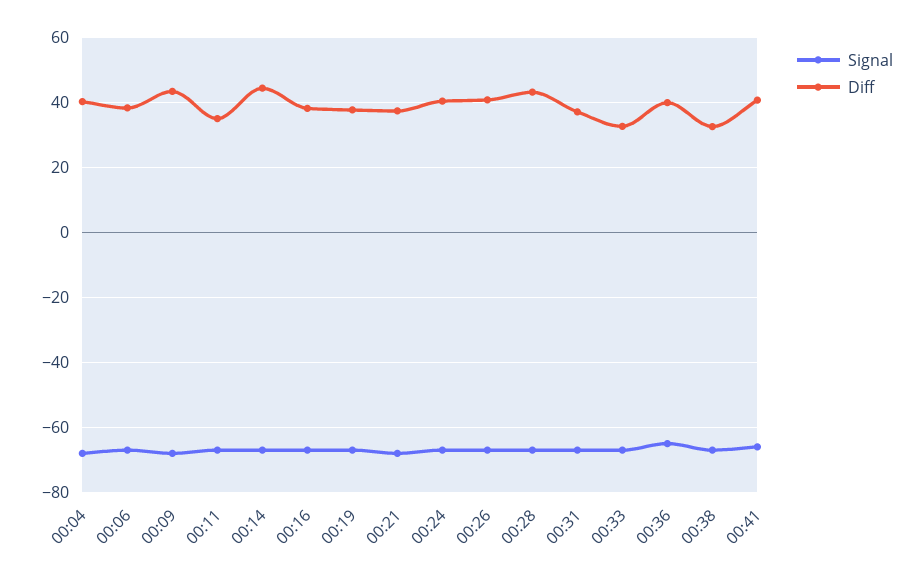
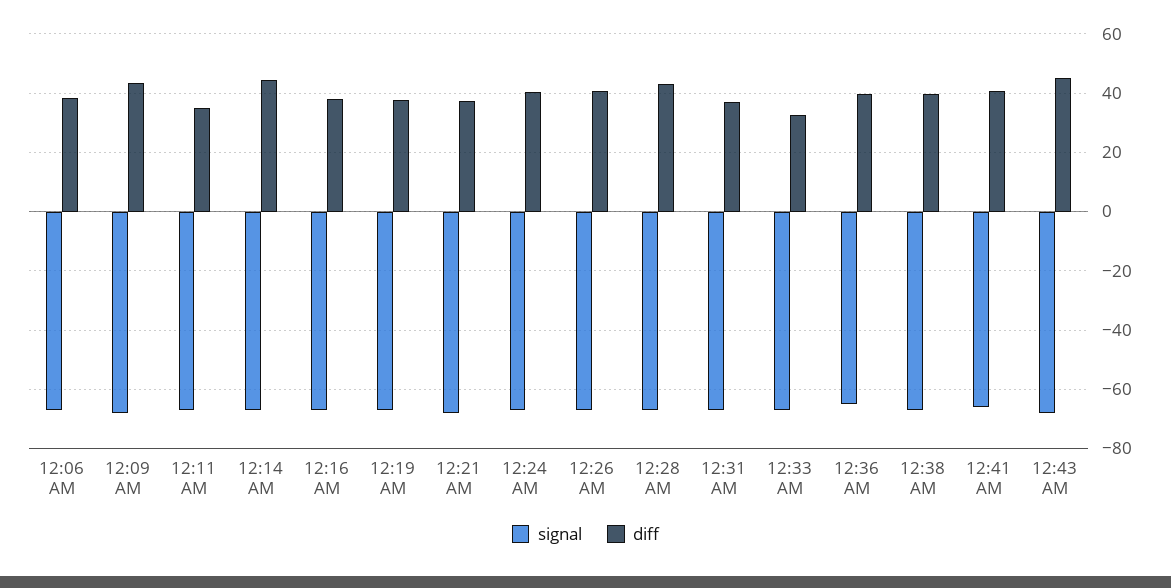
Signal, 00:04: -68 -> none
Diff, 00:04: 40 -> none
Diff, 00:38: 32 -> 40
Signal, 12:43 AM: none -> -67.5
Diff, 12:43 AM: none -> 45

